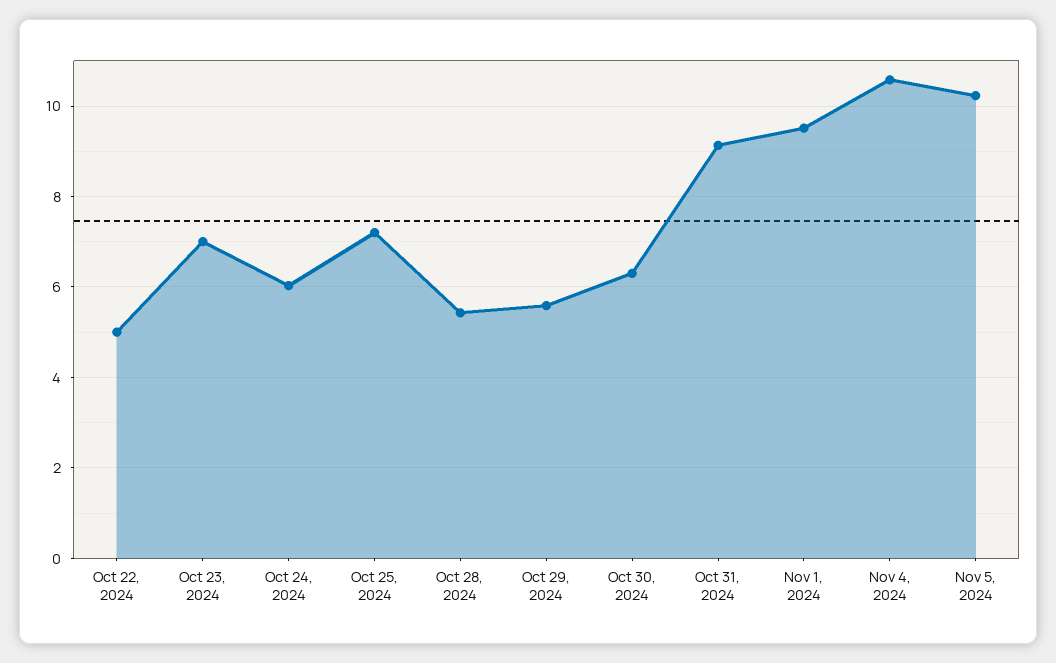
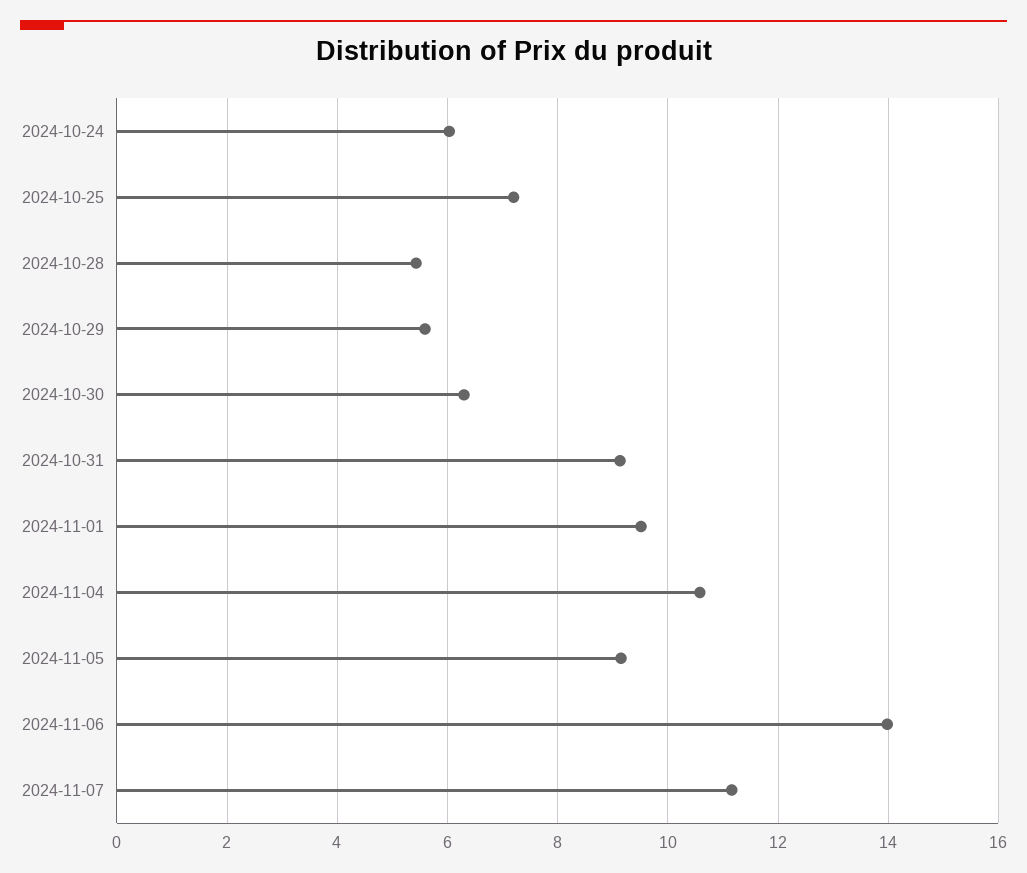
Oct 22, 2024: 5 -> none
Oct 23, 2024: 7 -> none
Nov 5, 2024: 10.2 -> 9.2
2024-11-06: none -> 14
2024-11-07: none -> 11.2

